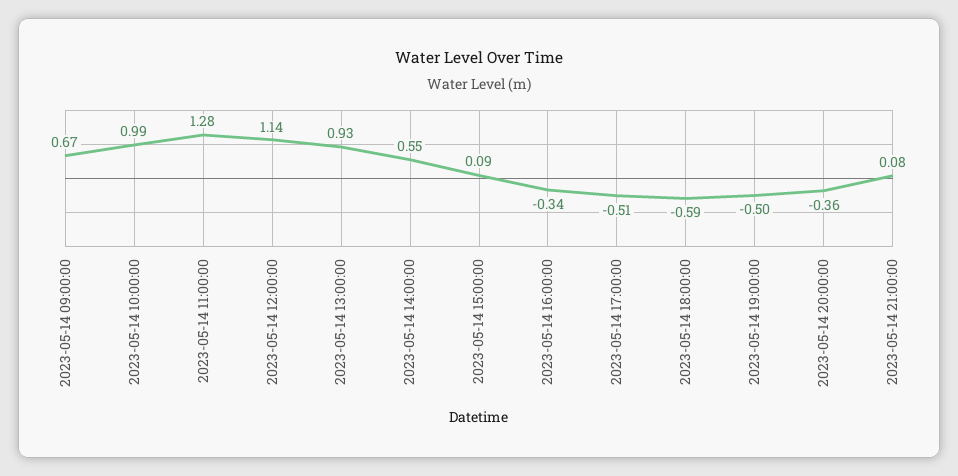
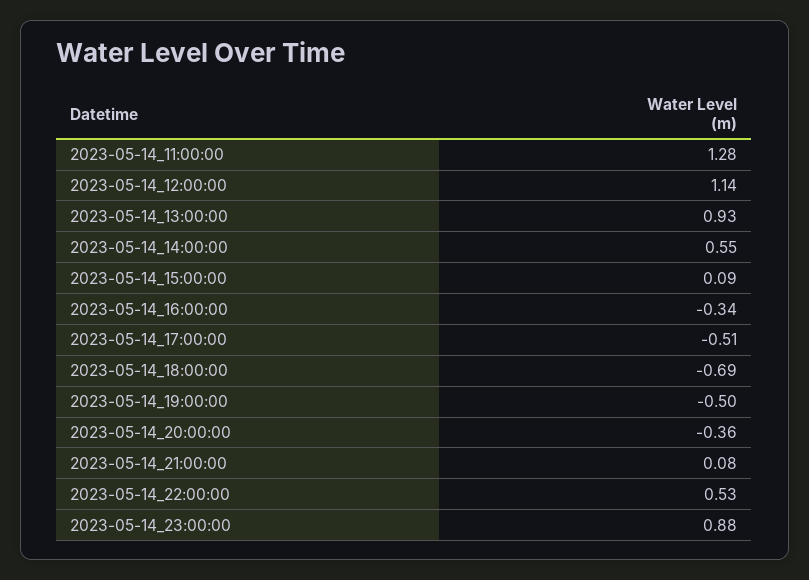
2023-05-14 09:00:00: 0.67 -> none
2023-05-14 10:00:00: 0.99 -> none
2023-05-14 18:00:00: -0.59 -> -0.69
2023-05-14_22:00:00: none -> 0.53
2023-05-14_23:00:00: none -> 0.88

